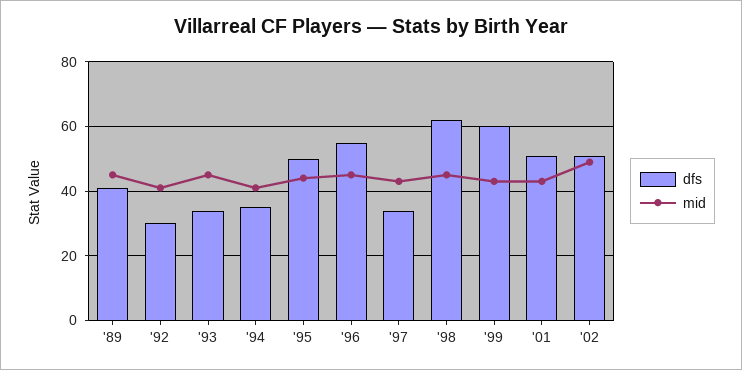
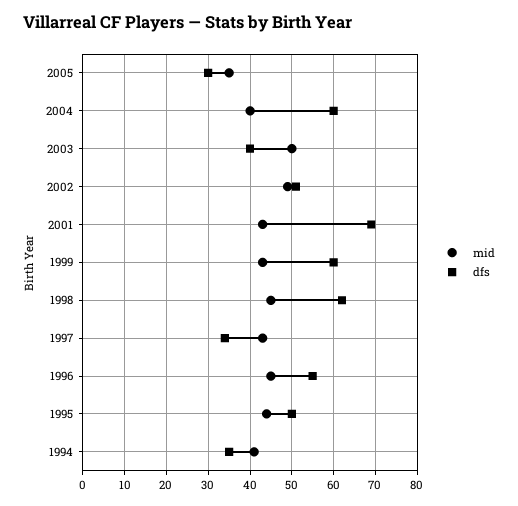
dfs, '89: 40 -> none
mid, '89: 45 -> none
dfs, '92: 30 -> none
mid, '92: 40 -> none
dfs, '93: 35 -> none
mid, '93: 45 -> none
dfs, '01: 50 -> 70
mid, 2005: none -> 35
dfs, 2005: none -> 30
mid, 2004: none -> 40
dfs, 2004: none -> 60
mid, 2003: none -> 50
dfs, 2003: none -> 40

